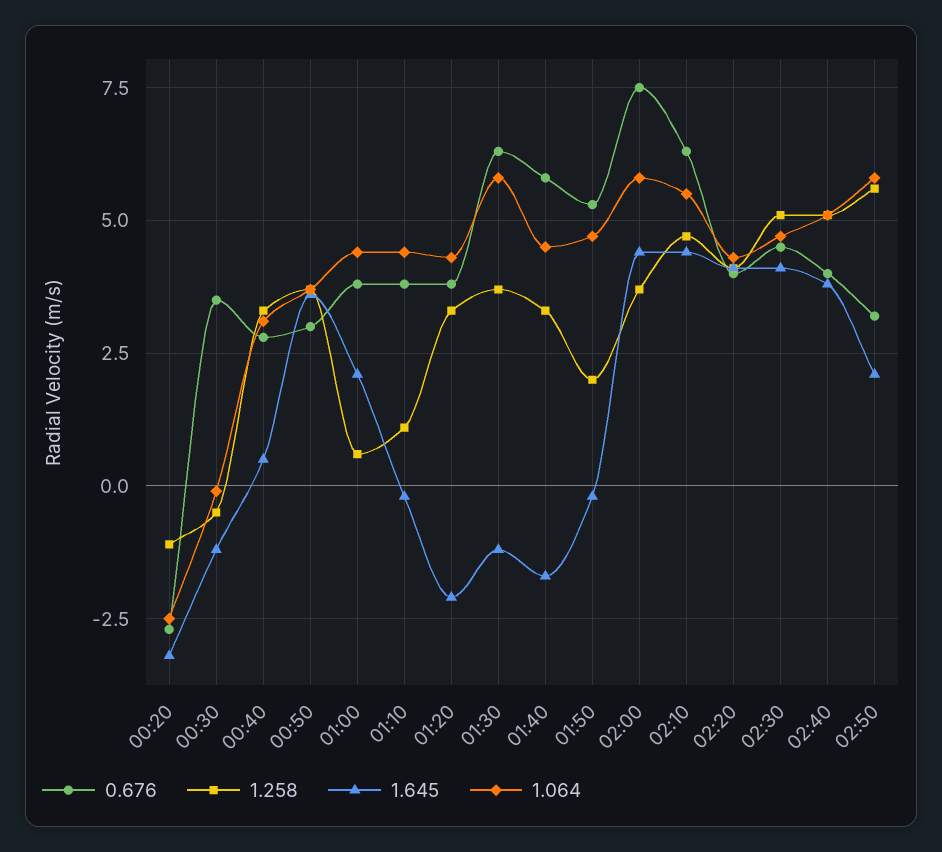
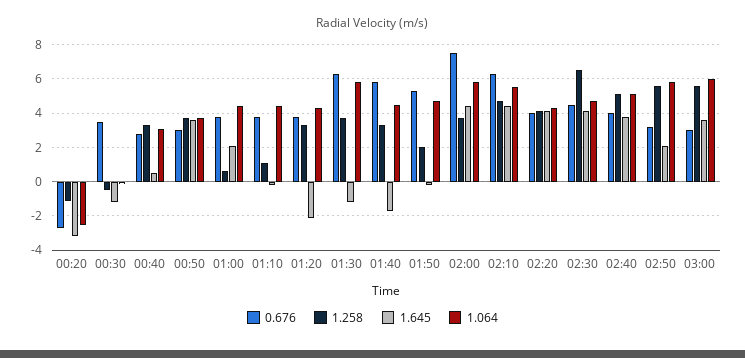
1.258, 02:30: 5 -> 6.5
0.676, 03:00: none -> 3
1.258, 03:00: none -> 5.5
1.645, 03:00: none -> 3.5
1.064, 03:00: none -> 6

